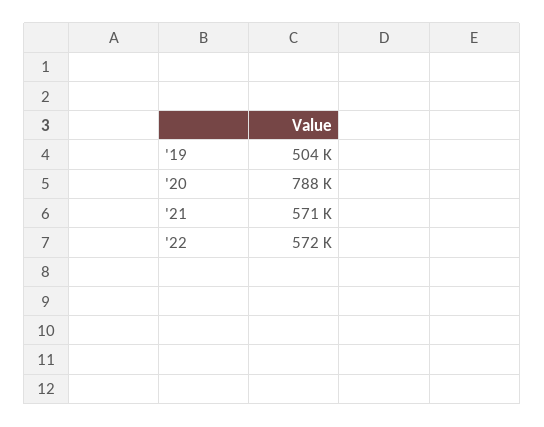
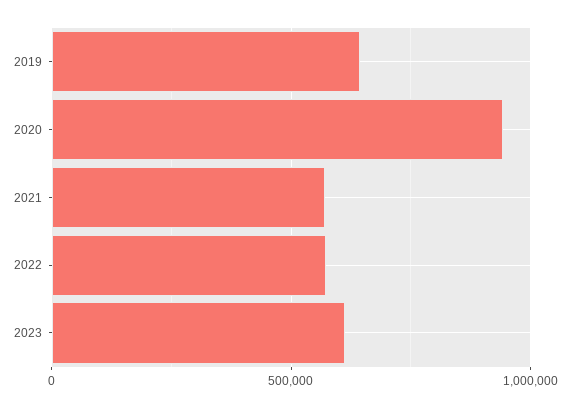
'19: 504000 -> 650000
'20: 788000 -> 950000
2023: none -> 600000

